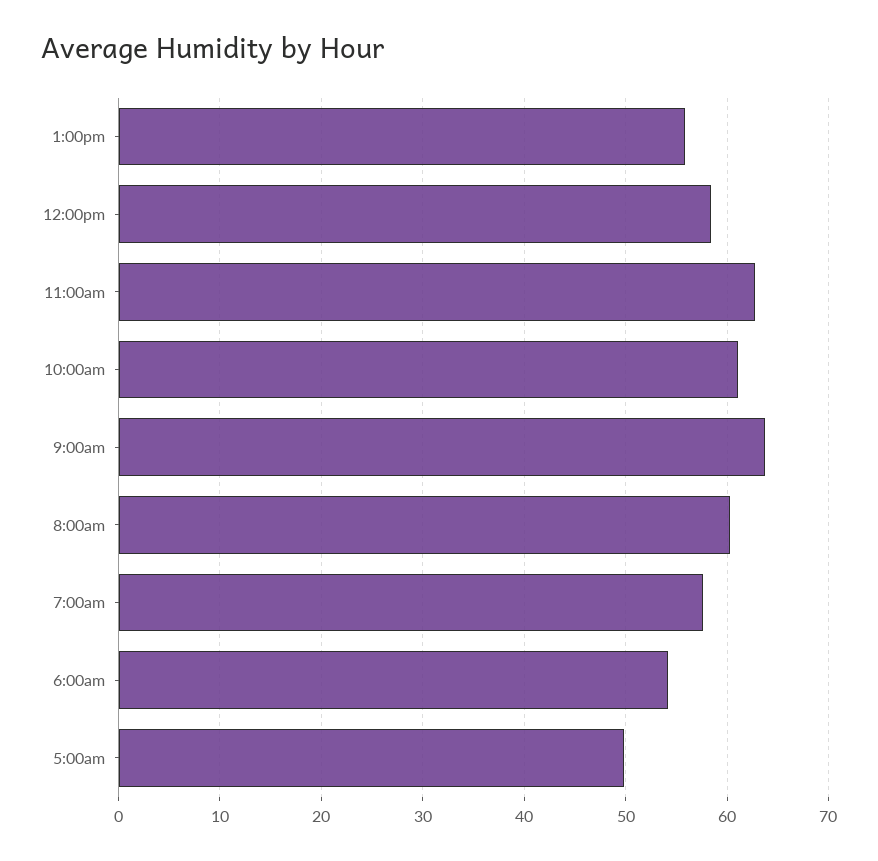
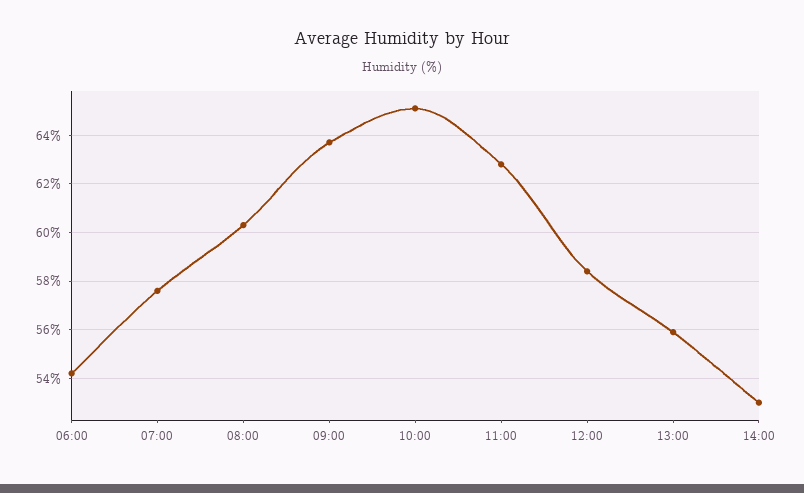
10:00am: 61 -> 65
5:00am: 50 -> none
14:00: none -> 53

